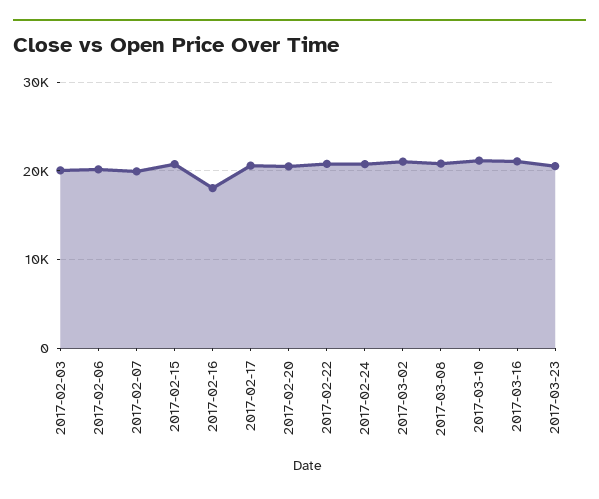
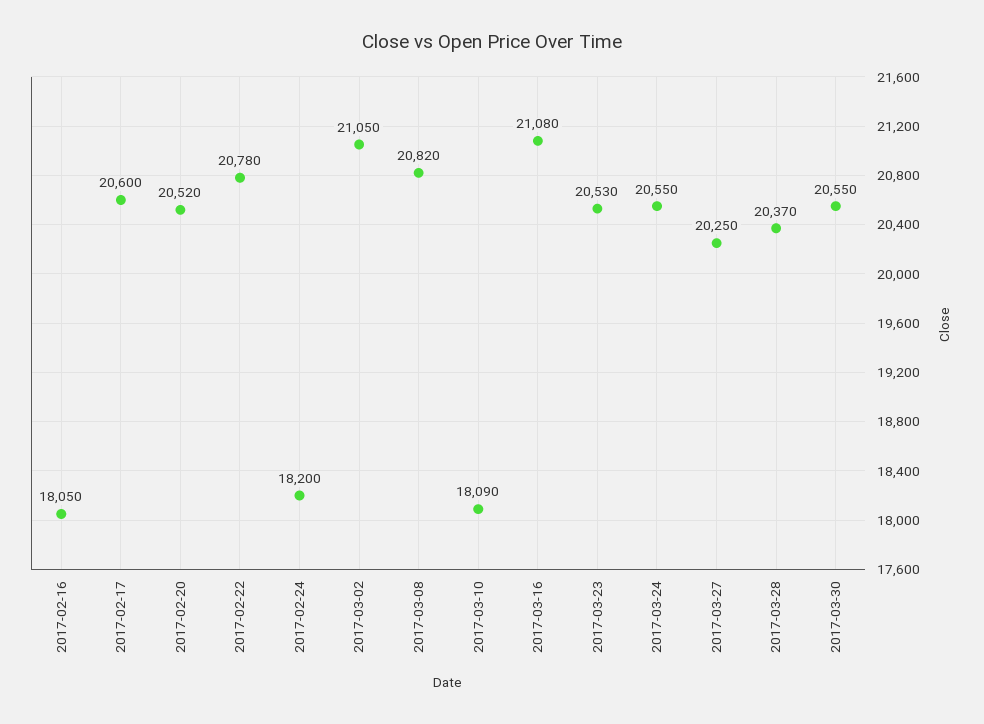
2017-02-03: 20000 -> none
2017-02-06: 20000 -> none
2017-02-07: 20000 -> none
2017-02-15: 21000 -> none
2017-02-24: 21000 -> 18200
2017-03-10: 21000 -> 18090
2017-03-24: none -> 20550
2017-03-27: none -> 20250
2017-03-28: none -> 20370
2017-03-30: none -> 20550

